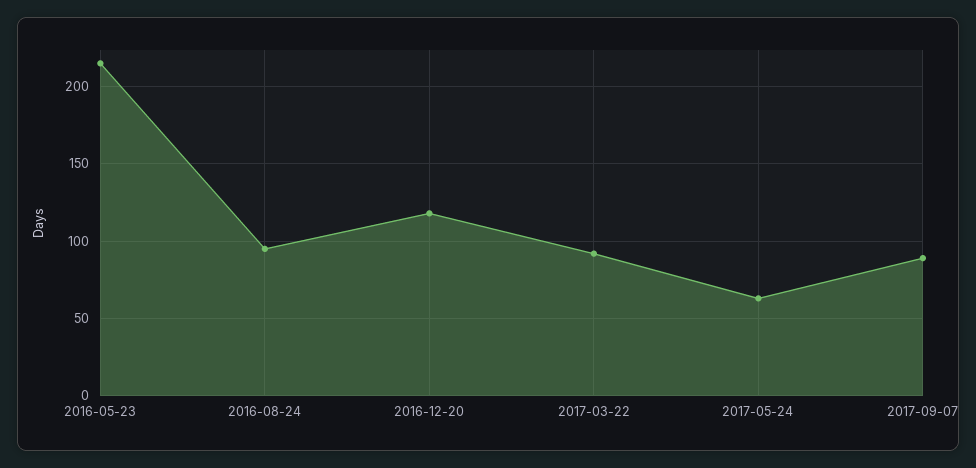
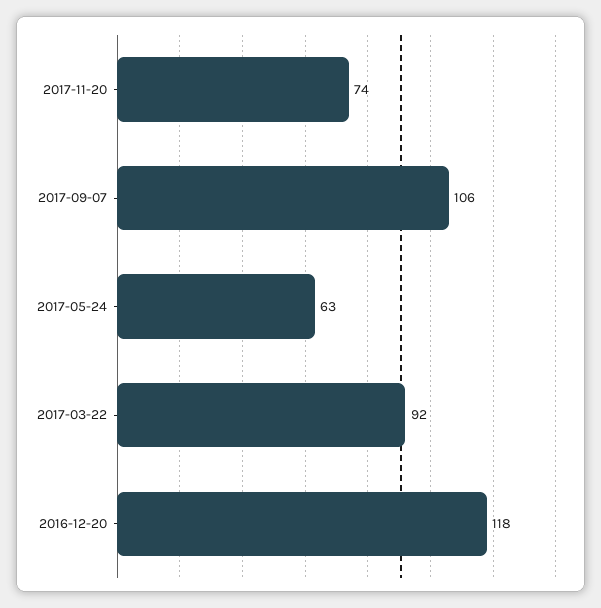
2016-05-23: 215 -> none
2016-08-24: 95 -> none
2017-09-07: 90 -> 106
2017-11-20: none -> 74

